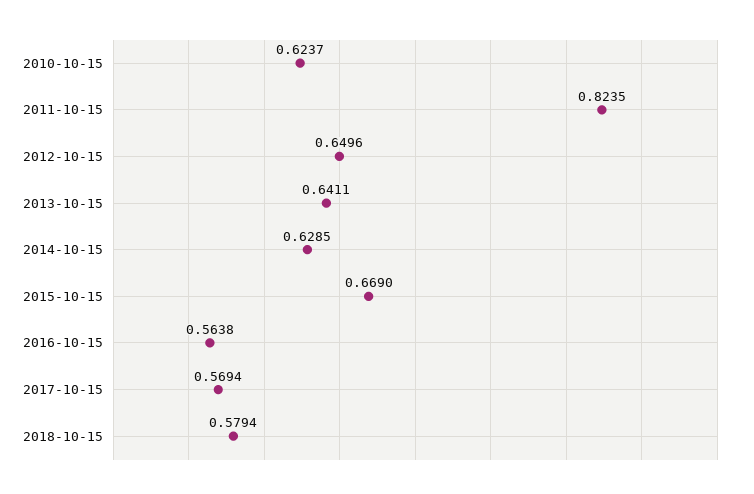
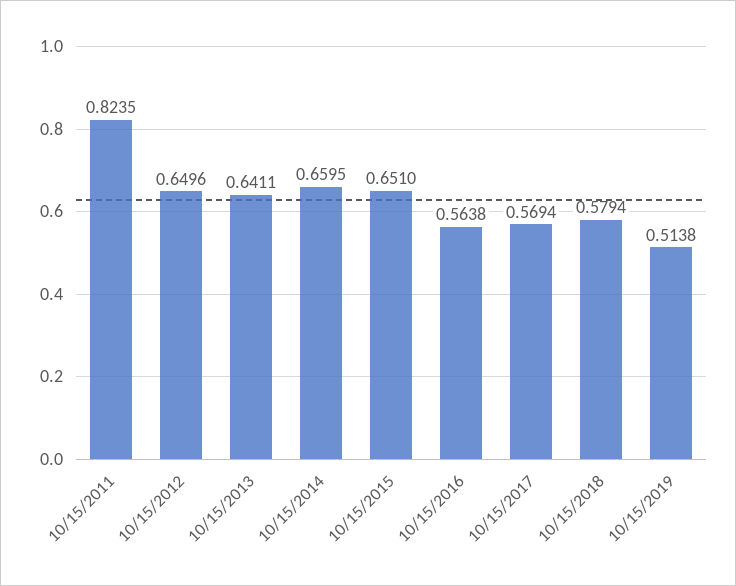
2010-10-15: 0.6237 -> none
2014-10-15: 0.6285 -> 0.6595
2015-10-15: 0.669 -> 0.651
10/15/2019: none -> 0.5138

